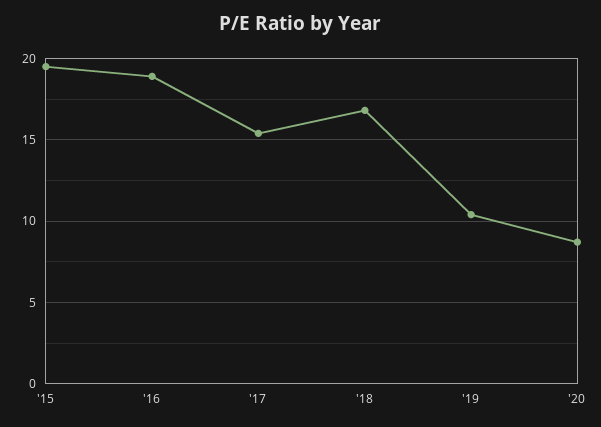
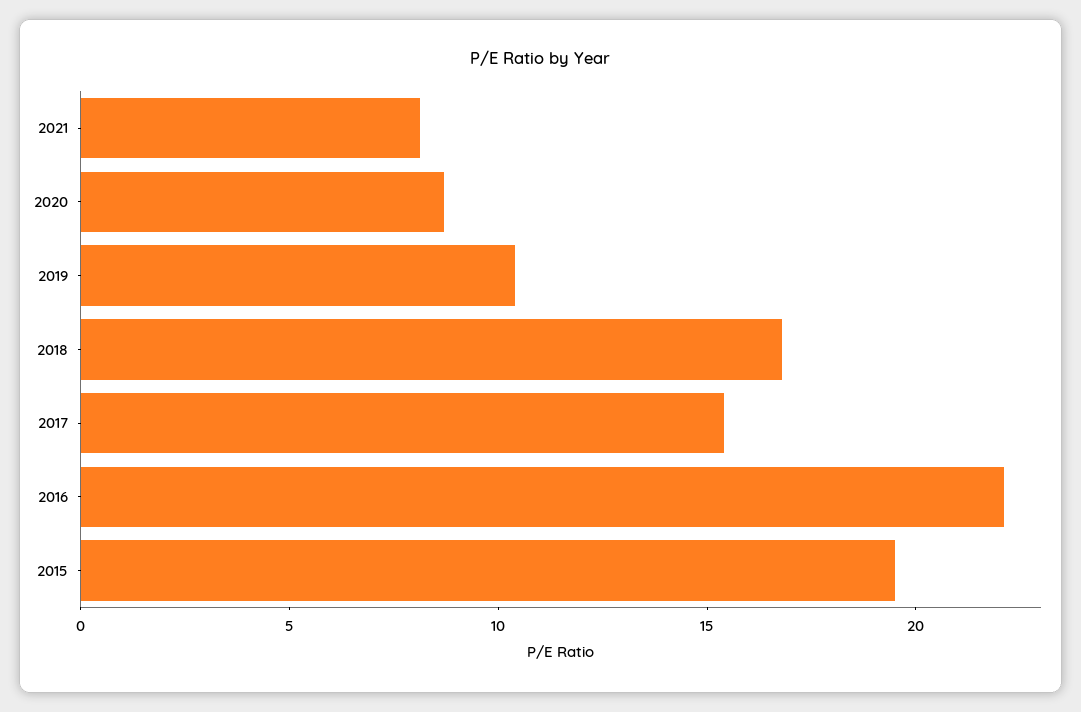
'16: 19 -> 22
2021: none -> 8

